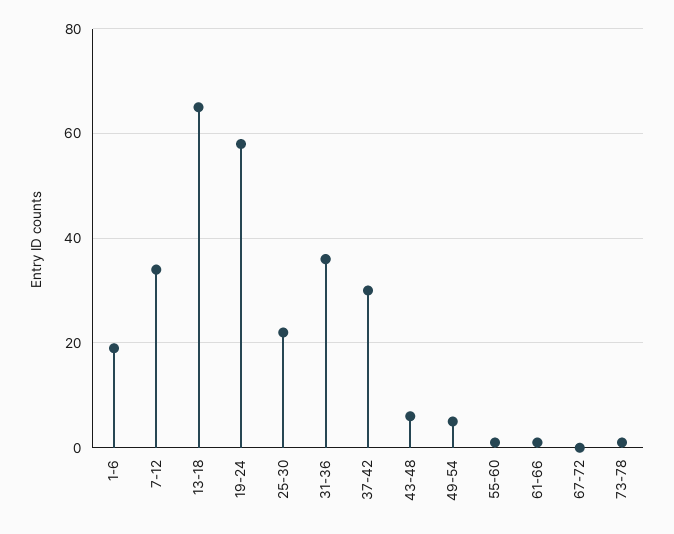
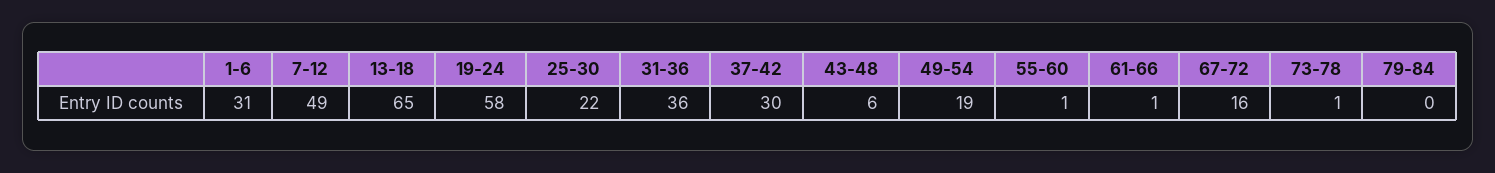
1-6: 20 -> 31
7-12: 35 -> 49
49-54: 5 -> 19
67-72: 0 -> 16
79-84: none -> 0

